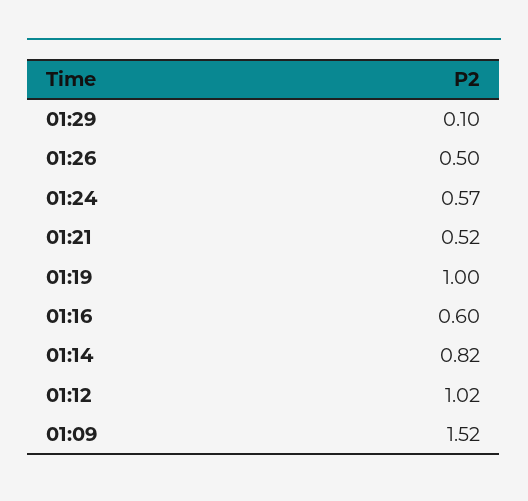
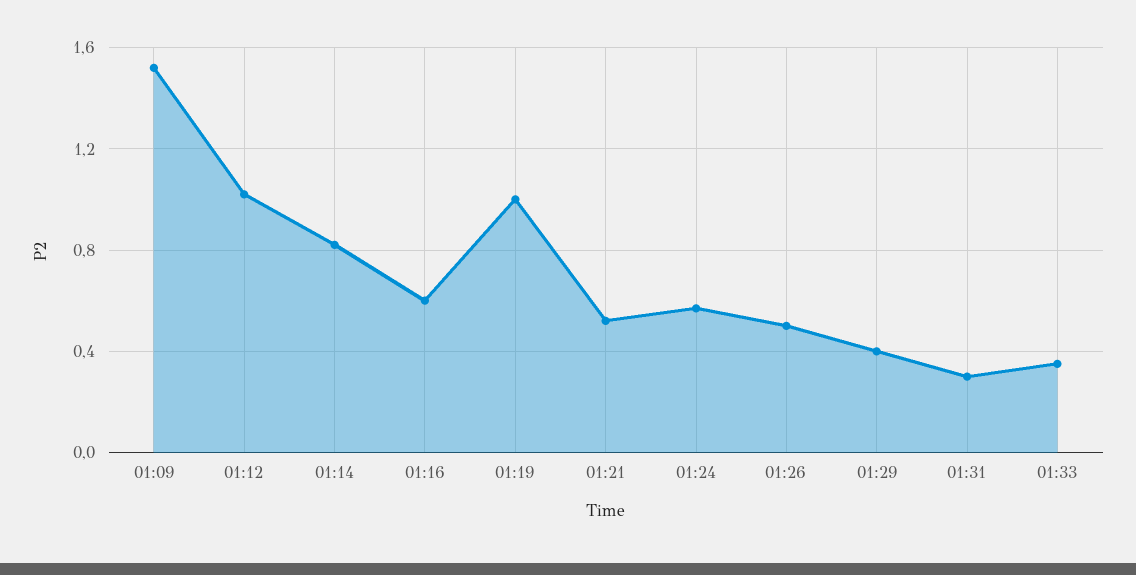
01:29: 0.1 -> 0.4
01:31: none -> 0.3
01:33: none -> 0.35

